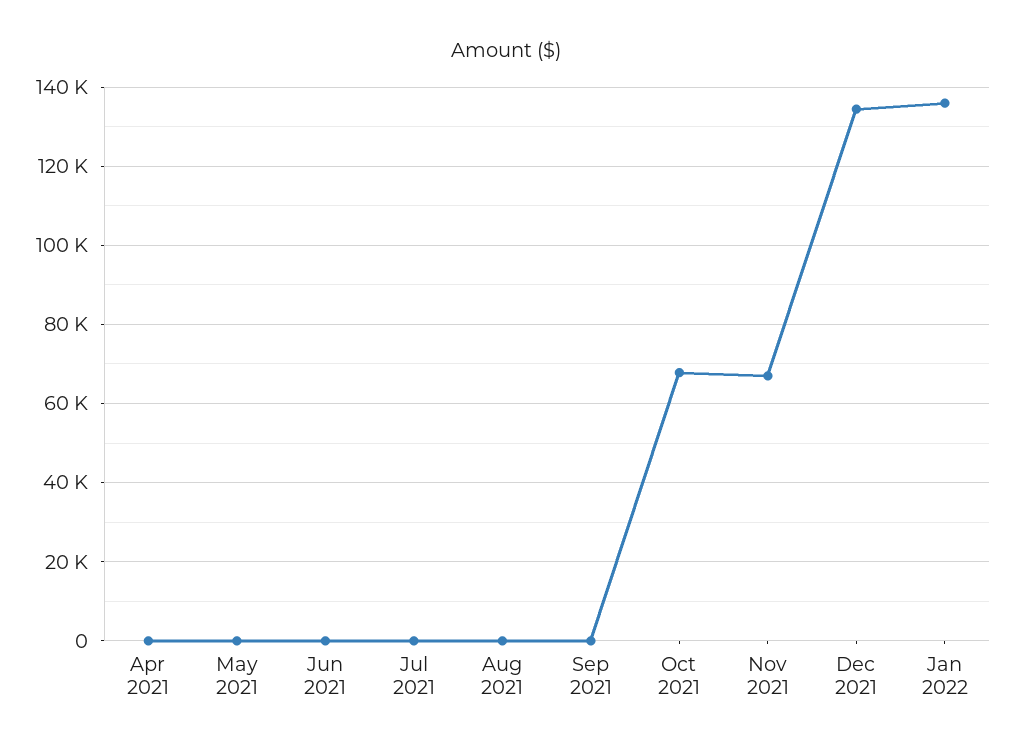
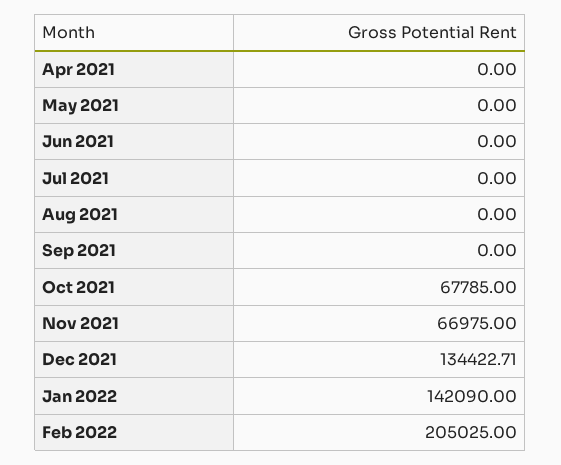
Jan 2022: 136000 -> 142090
Feb 2022: none -> 205025

